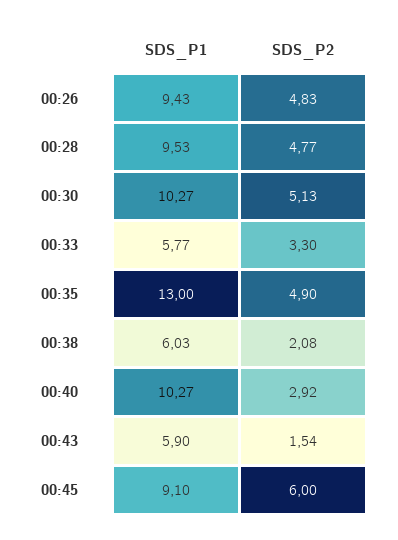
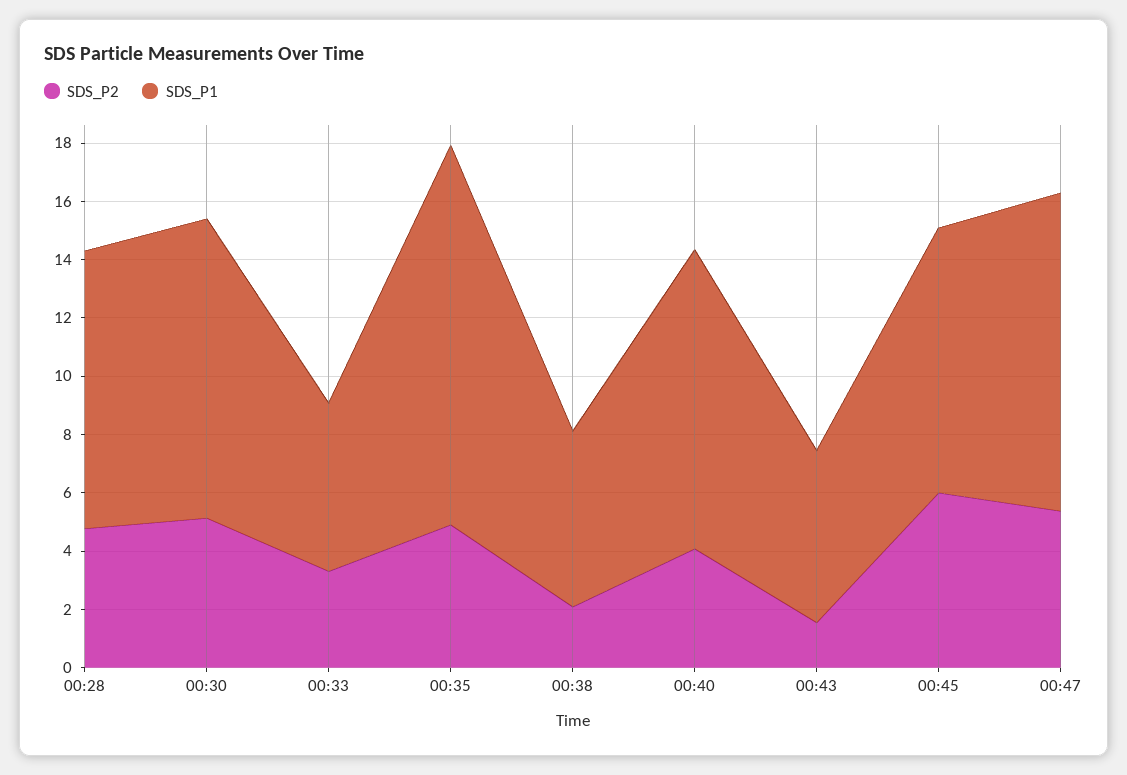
SDS_P1, 00:26: 9.43 -> none
SDS_P2, 00:26: 4.83 -> none
SDS_P2, 00:40: 2.92 -> 4
SDS_P2, 00:47: none -> 5.5
SDS_P1, 00:47: none -> 11

